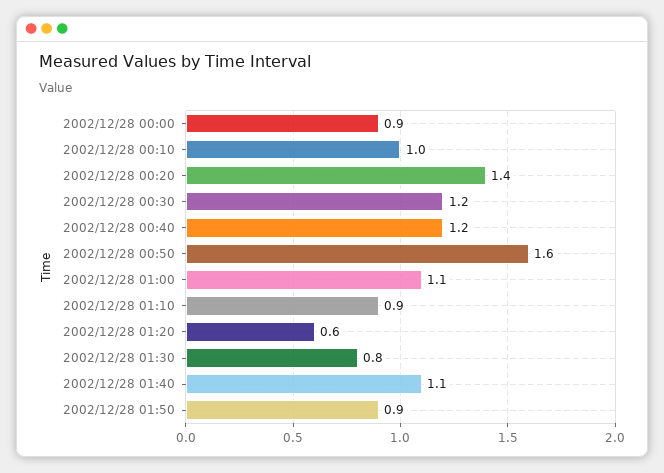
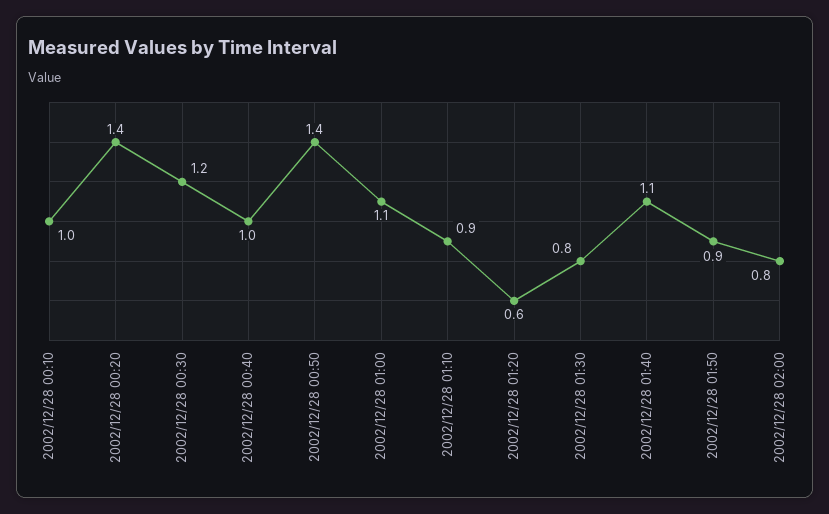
2002/12/28 00:00: 0.9 -> none
2002/12/28 00:40: 1.2 -> 1
2002/12/28 00:50: 1.6 -> 1.4
2002/12/28 02:00: none -> 0.8

